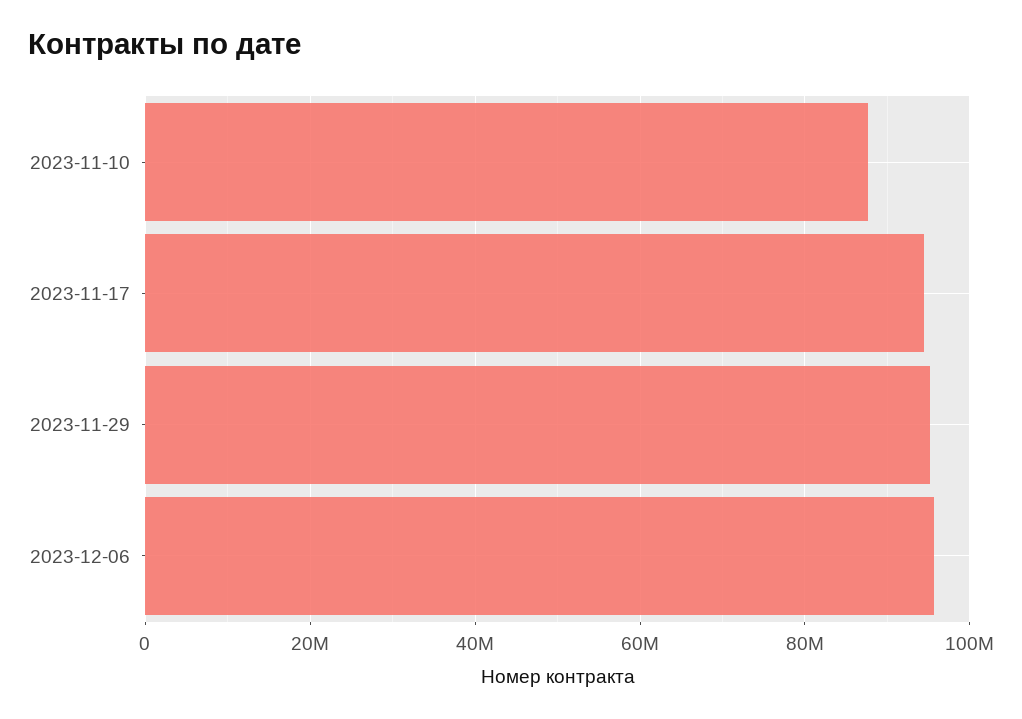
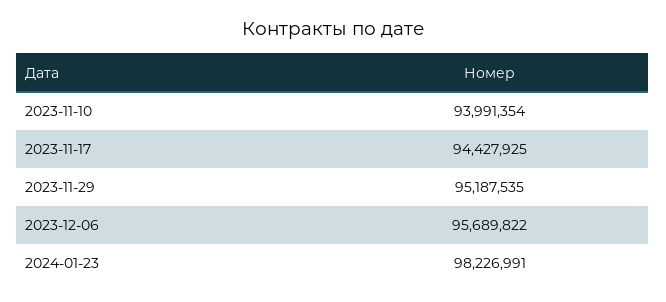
2023-11-10: 88000000 -> 93991354
2024-01-23: none -> 98226991

